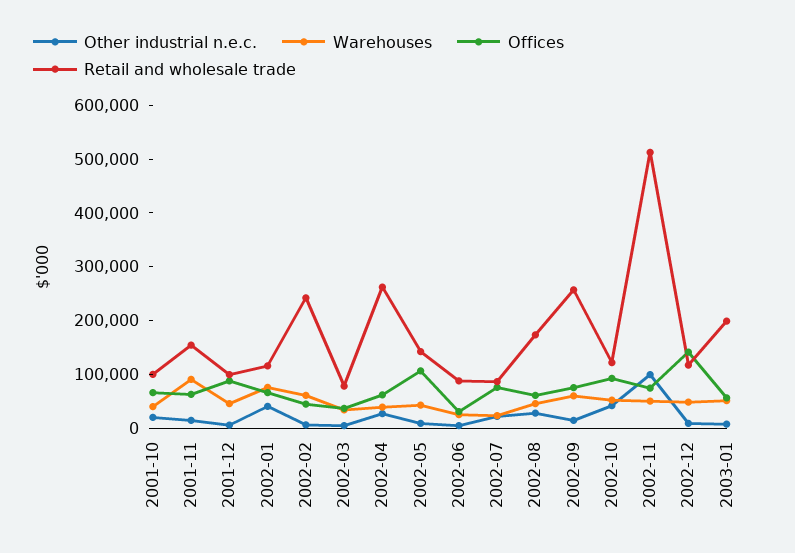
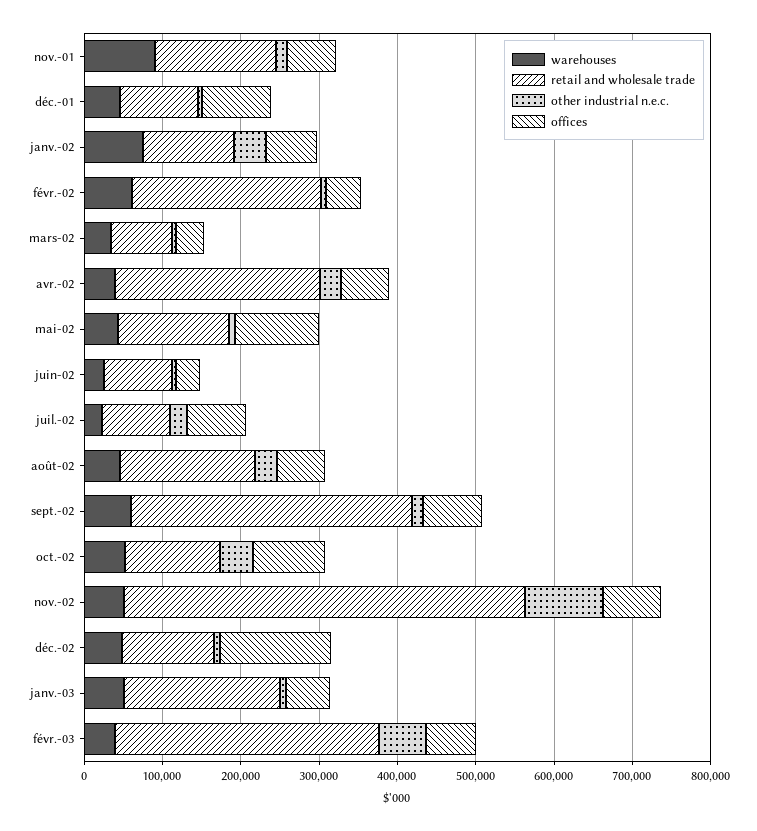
Other industrial n.e.c., 2001-10: 20000 -> none
Warehouses, 2001-10: 40000 -> none
Offices, 2001-10: 60000 -> none
Retail and wholesale trade, 2001-10: 100000 -> none
Retail and wholesale trade, 2002-09: 260000 -> 360000
Warehouses, févr.-03: none -> 40000
Retail and wholesale trade, févr.-03: none -> 340000
Other industrial n.e.c., févr.-03: none -> 60000
Offices, févr.-03: none -> 60000

